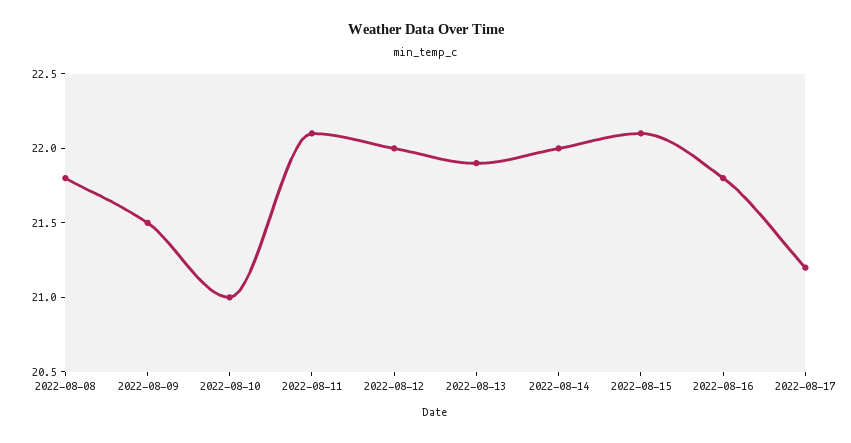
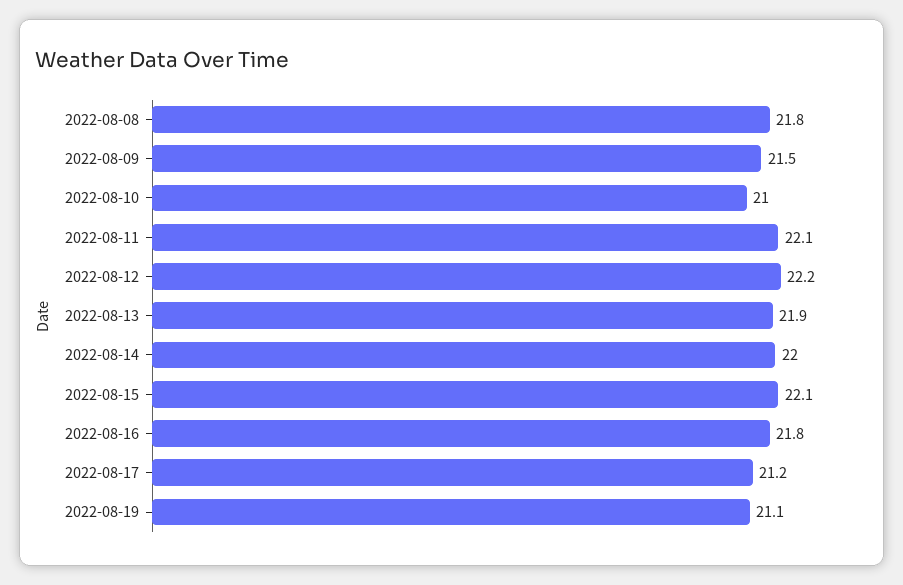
2022-08-12: 22 -> 22.2
2022-08-19: none -> 21.1

